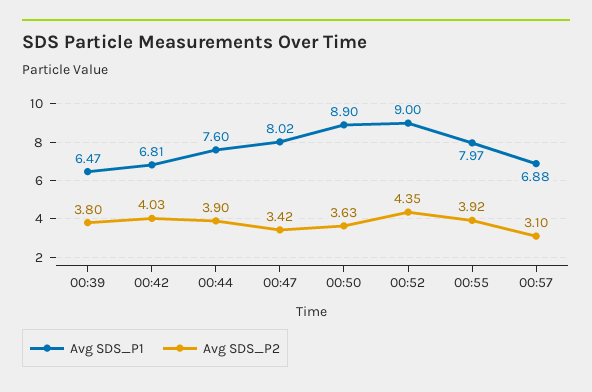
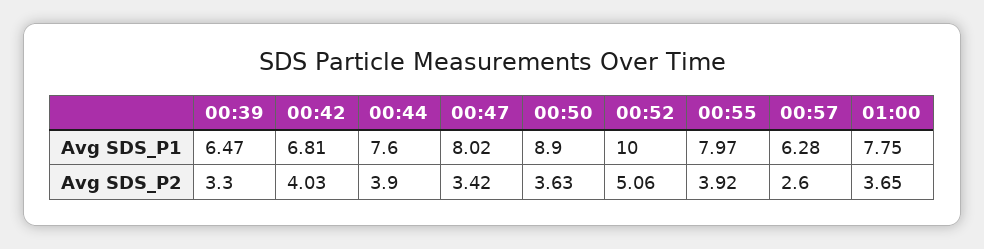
Avg SDS_P2, 00:39: 3.8 -> 3.3
Avg SDS_P1, 00:52: 9 -> 10
Avg SDS_P2, 00:52: 4.35 -> 5.06
Avg SDS_P1, 00:57: 6.88 -> 6.28
Avg SDS_P2, 00:57: 3.1 -> 2.6
Avg SDS_P1, 01:00: none -> 7.75
Avg SDS_P2, 01:00: none -> 3.65

